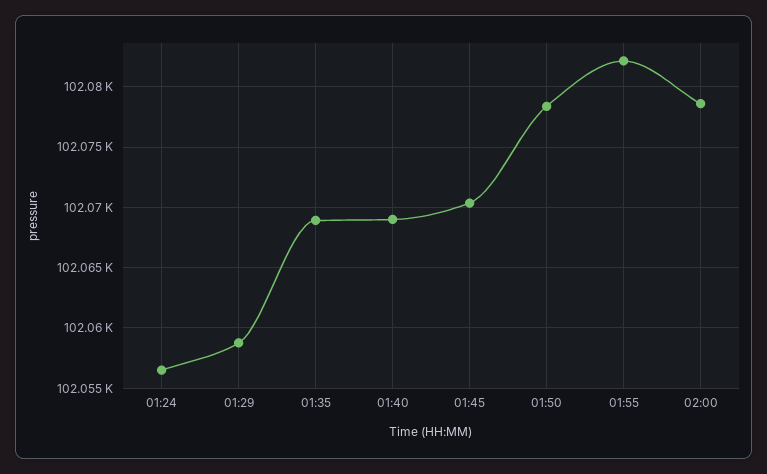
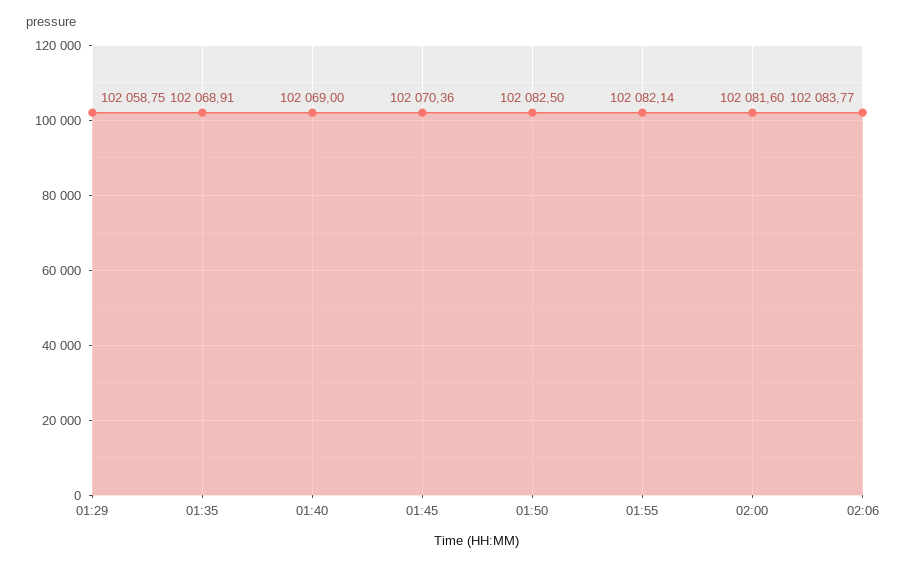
01:24: 102056.5 -> none
01:50: 102078.5 -> 102082.5
02:00: 102078.5 -> 102081.6
02:06: none -> 102083.77

